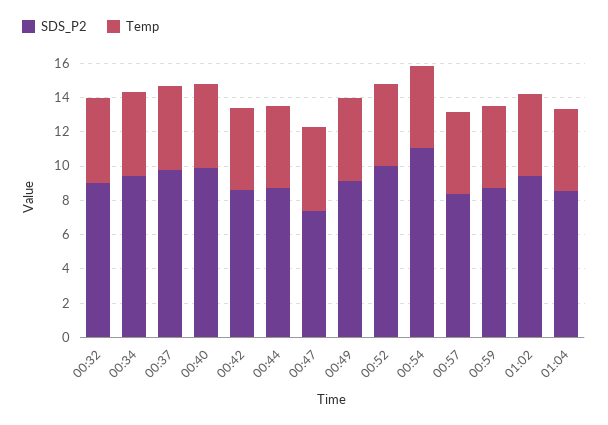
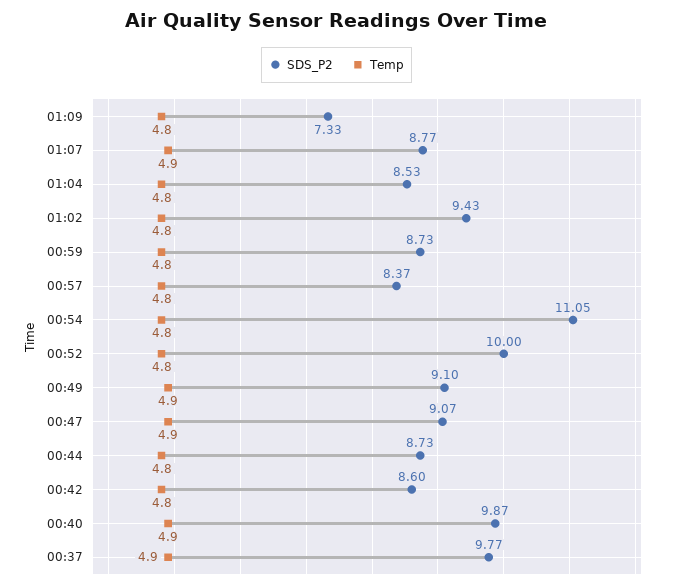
SDS_P2, 00:32: 9 -> none
Temp, 00:32: 5 -> none
SDS_P2, 00:34: 9.5 -> none
Temp, 00:34: 5 -> none
SDS_P2, 00:47: 7.5 -> 9.07
SDS_P2, 01:09: none -> 7.33
Temp, 01:09: none -> 4.8
SDS_P2, 01:07: none -> 8.77
Temp, 01:07: none -> 4.9

